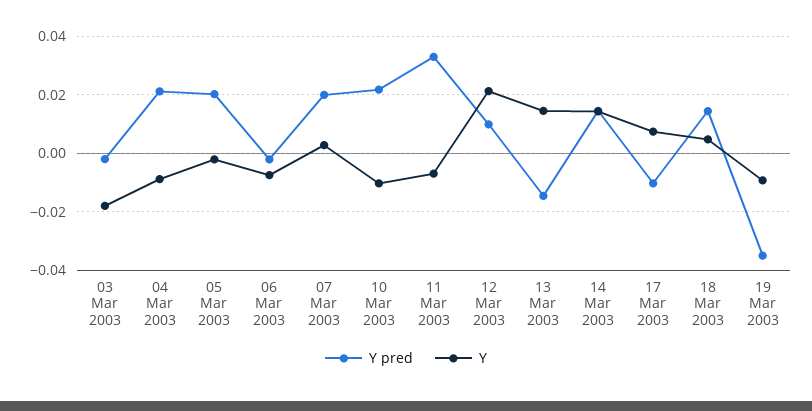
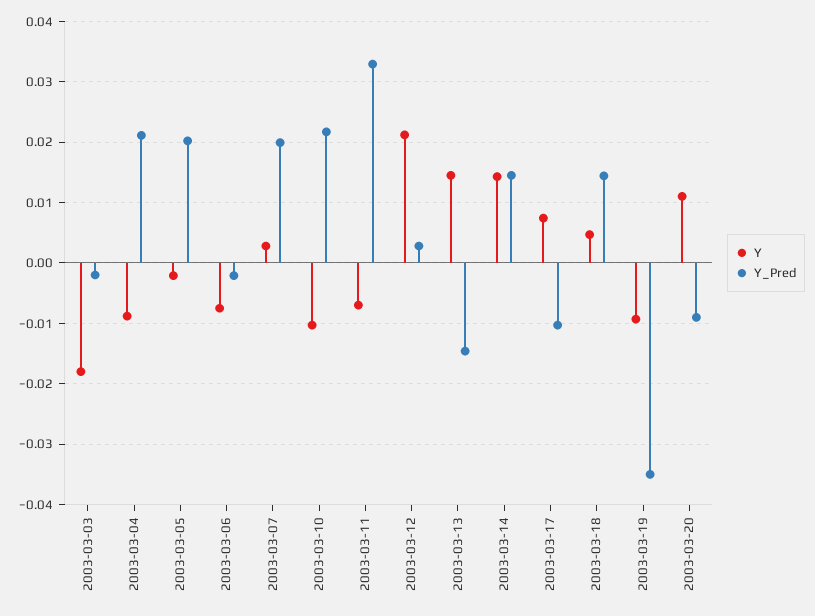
Y pred, 12 Mar 2003: 0.01 -> 0.003
Y, 2003-03-20: none -> 0.011
Y pred, 2003-03-20: none -> -0.009

